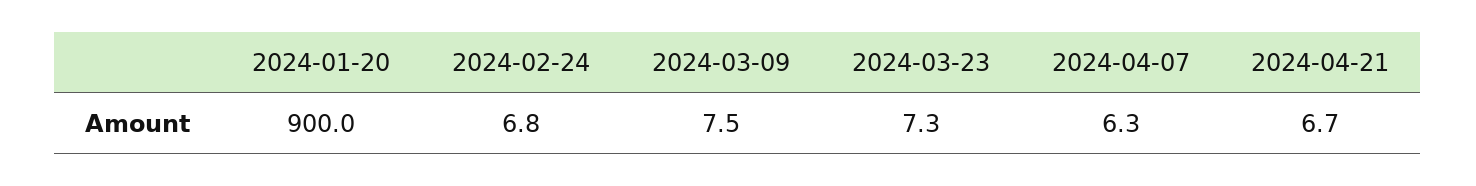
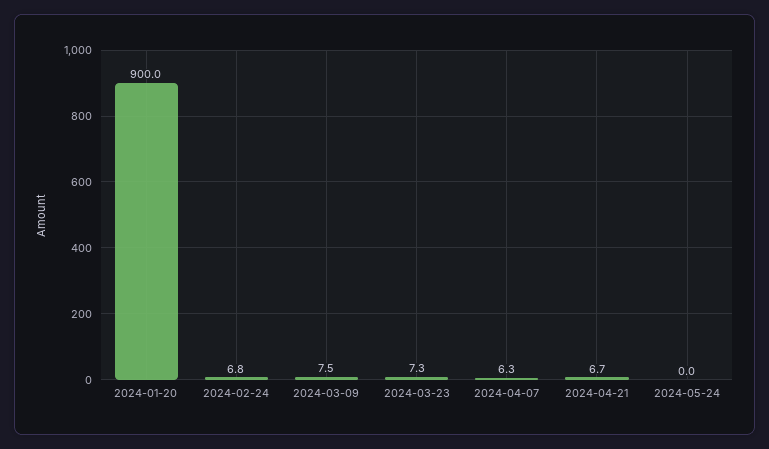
2024-05-24: none -> 0

